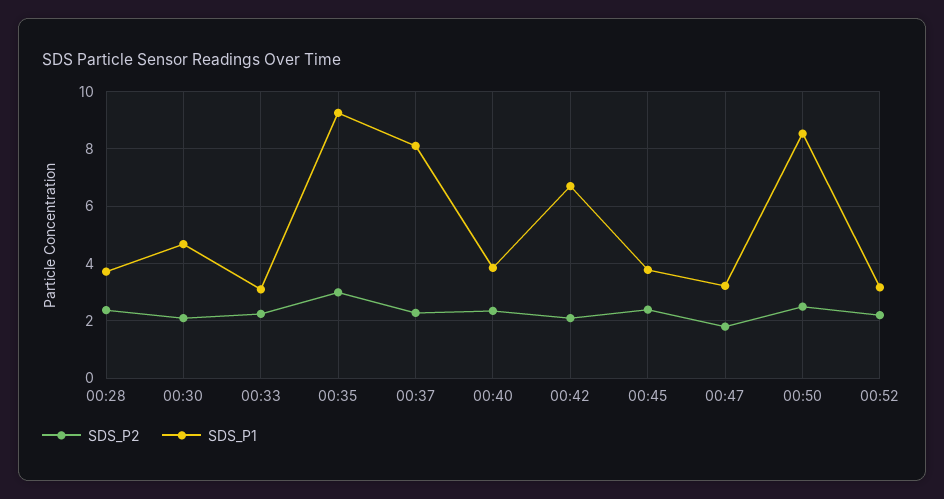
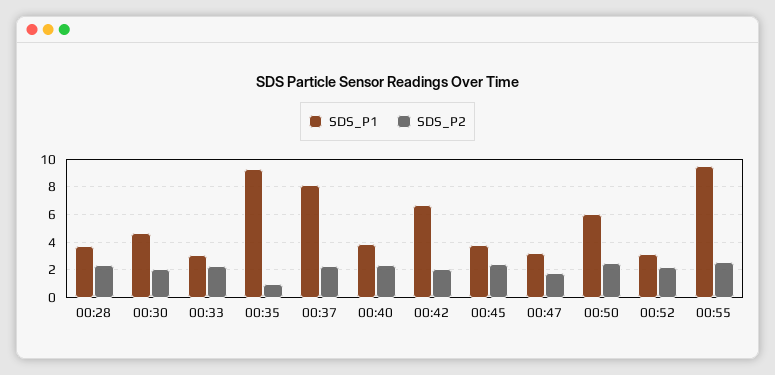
SDS_P2, 00:35: 3 -> 1
SDS_P1, 00:50: 8.5 -> 6
SDS_P1, 00:55: none -> 9.5
SDS_P2, 00:55: none -> 2.5

